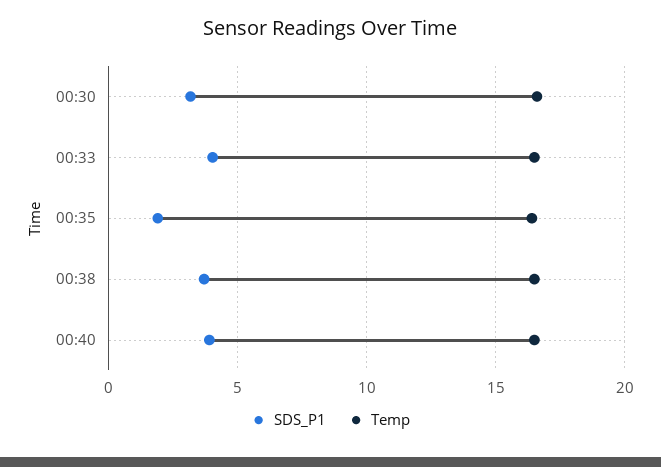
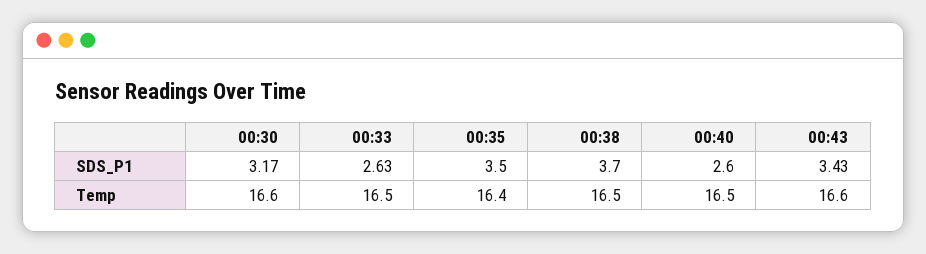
SDS_P1, 00:33: 4 -> 2.63
SDS_P1, 00:35: 2 -> 3.5
SDS_P1, 00:40: 4 -> 2.6
SDS_P1, 00:43: none -> 3.43
Temp, 00:43: none -> 16.6

